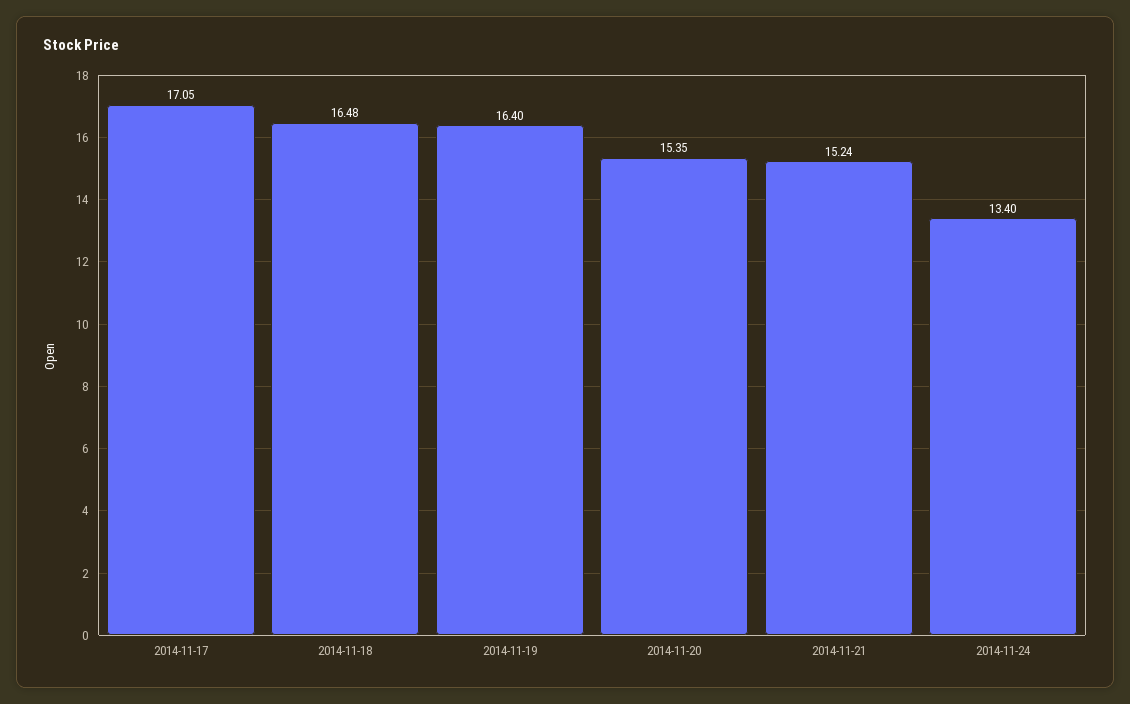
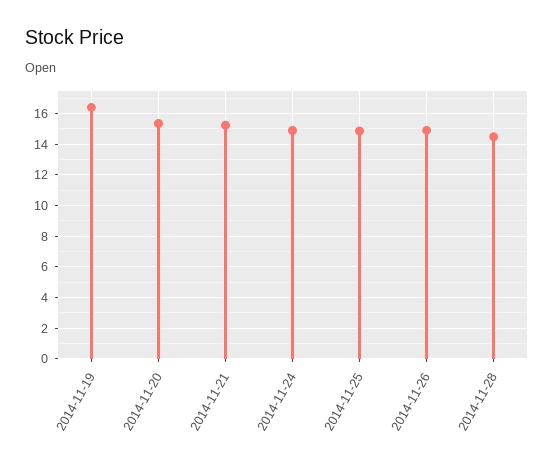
2014-11-17: 17.05 -> none
2014-11-18: 16.48 -> none
2014-11-24: 13.4 -> 15
2014-11-25: none -> 15
2014-11-26: none -> 15
2014-11-28: none -> 14.5

